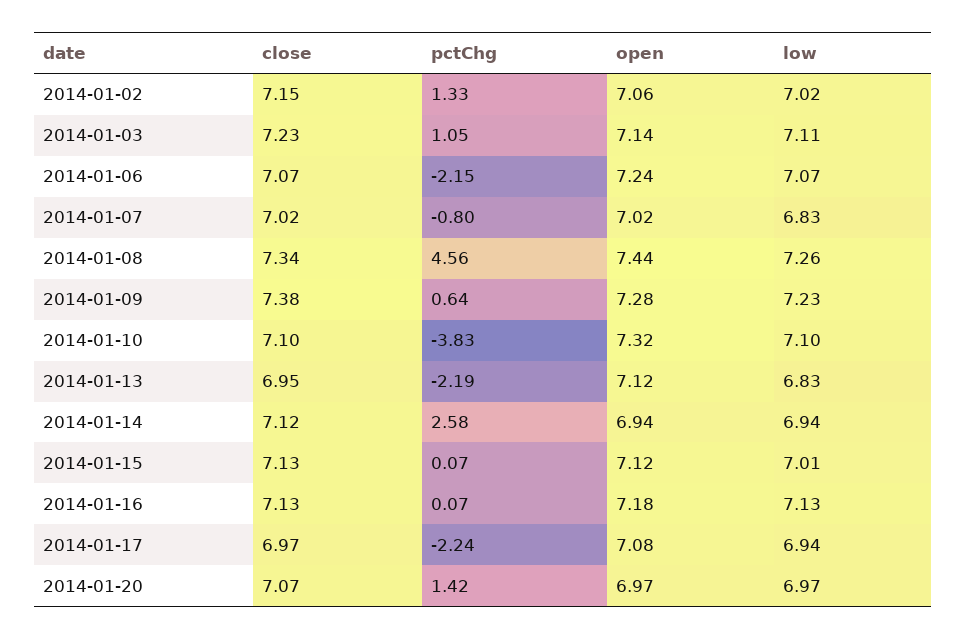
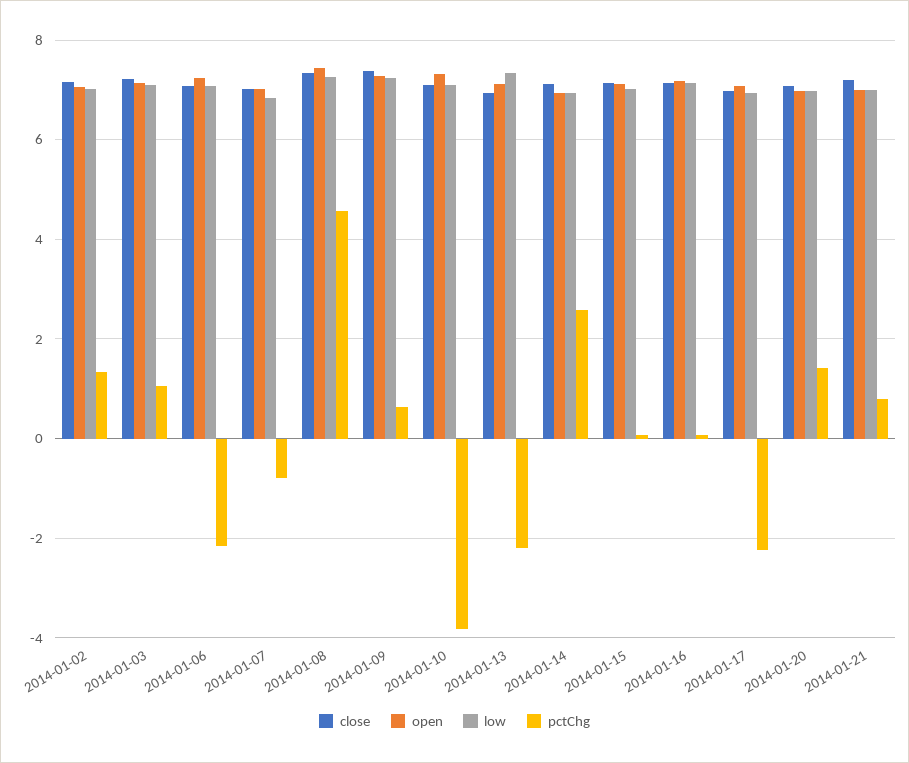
low, 2014-01-13: 6.83 -> 7.4
close, 2014-01-21: none -> 7.2
open, 2014-01-21: none -> 7
low, 2014-01-21: none -> 7
pctChg, 2014-01-21: none -> 0.8

